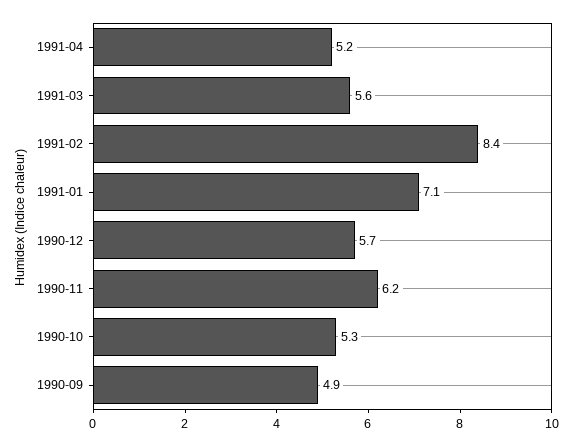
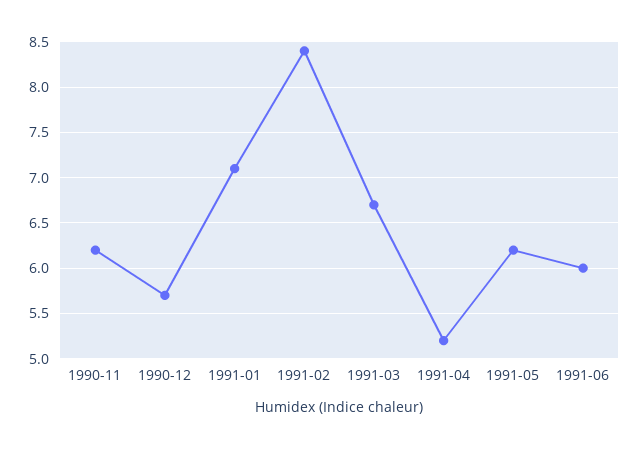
1991-03: 5.6 -> 6.7
1990-10: 5.3 -> none
1990-09: 4.9 -> none
1991-05: none -> 6.2
1991-06: none -> 6

